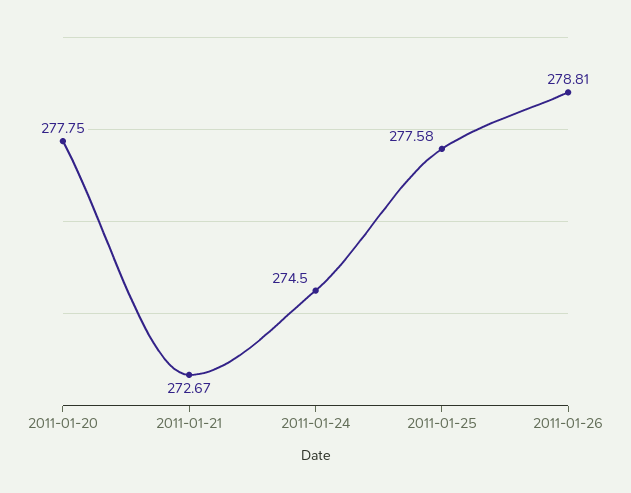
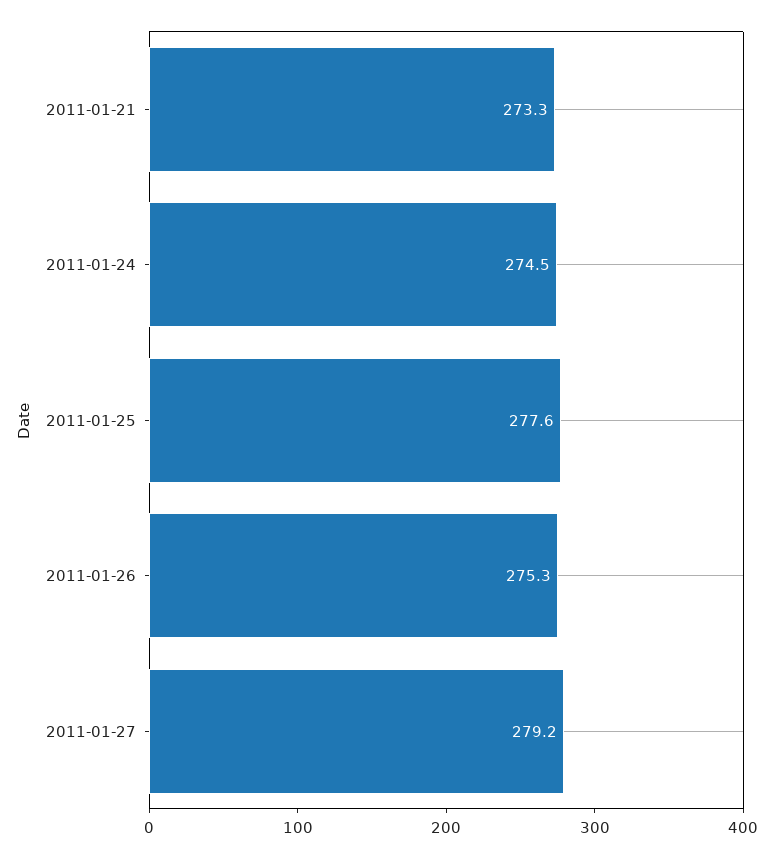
2011-01-20: 277.75 -> none
2011-01-21: 272.67 -> 273.3
2011-01-26: 278.81 -> 275.3
2011-01-27: none -> 279.2

